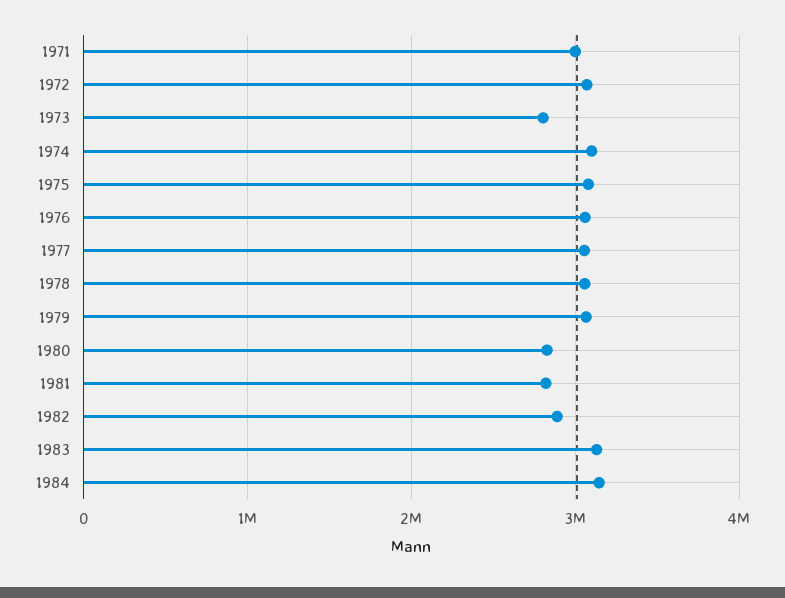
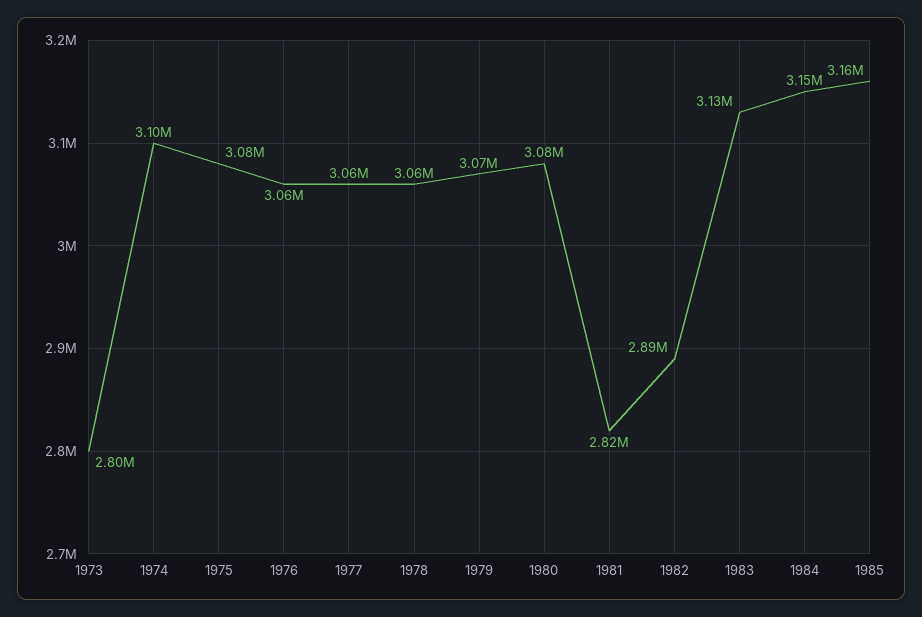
1971: 3000000 -> none
1972: 3100000 -> none
1980: 2800000 -> 3080000
1985: none -> 3160000

